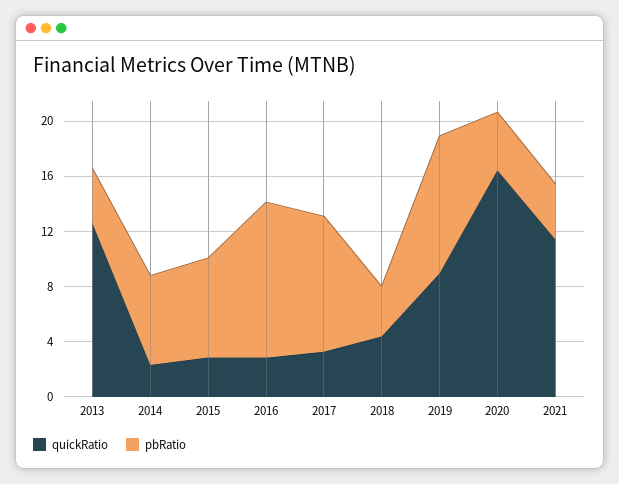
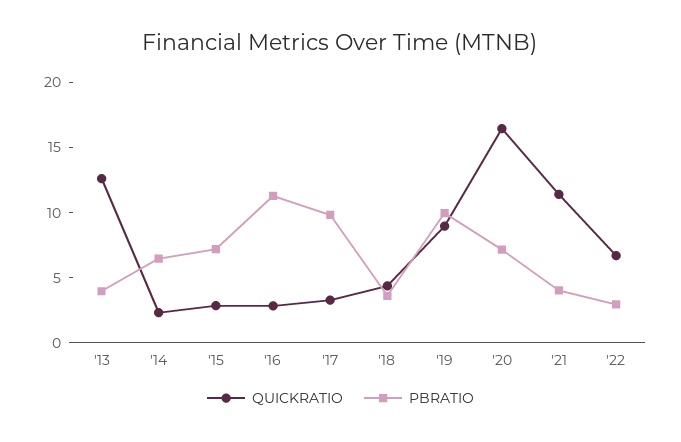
pbRatio, 2020: 4 -> 7
quickRatio, '22: none -> 7
pbRatio, '22: none -> 3

